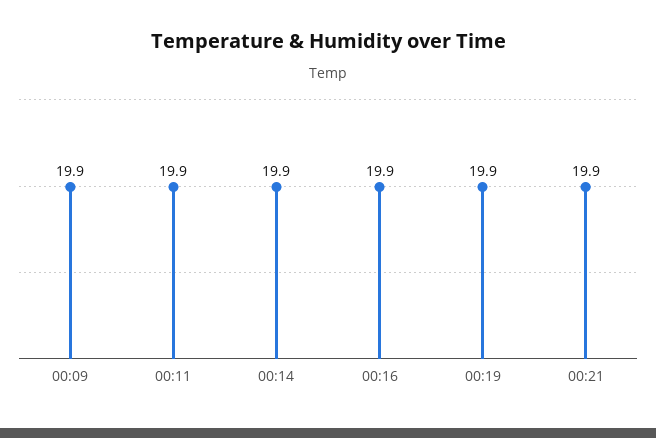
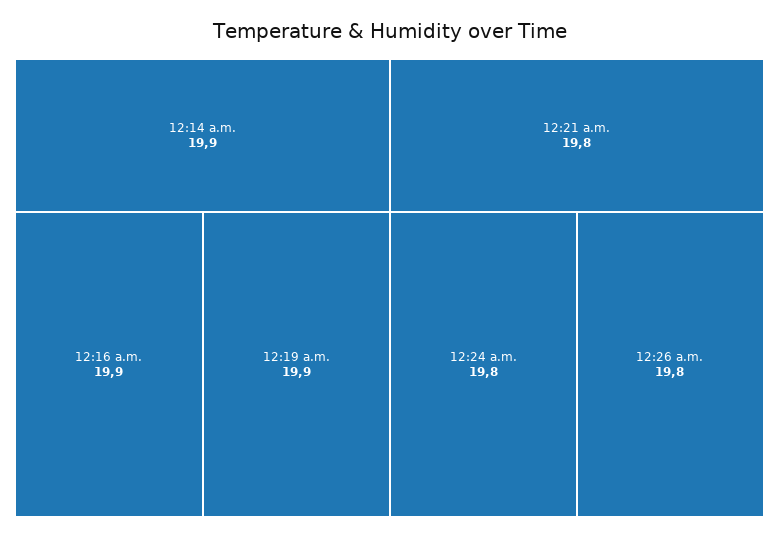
00:09: 19.9 -> none
00:11: 19.9 -> none
00:21: 19.9 -> 19.8
12:24 a.m.: none -> 19.8
12:26 a.m.: none -> 19.8

